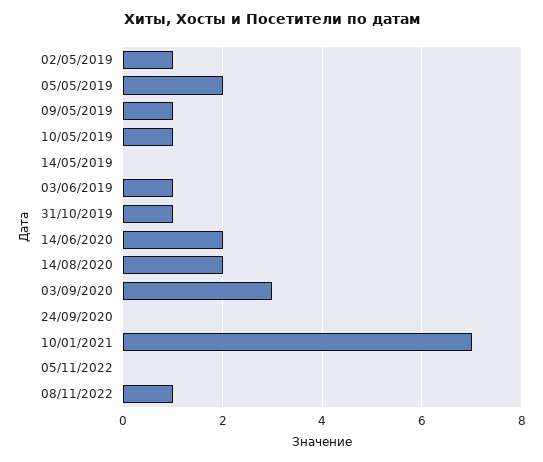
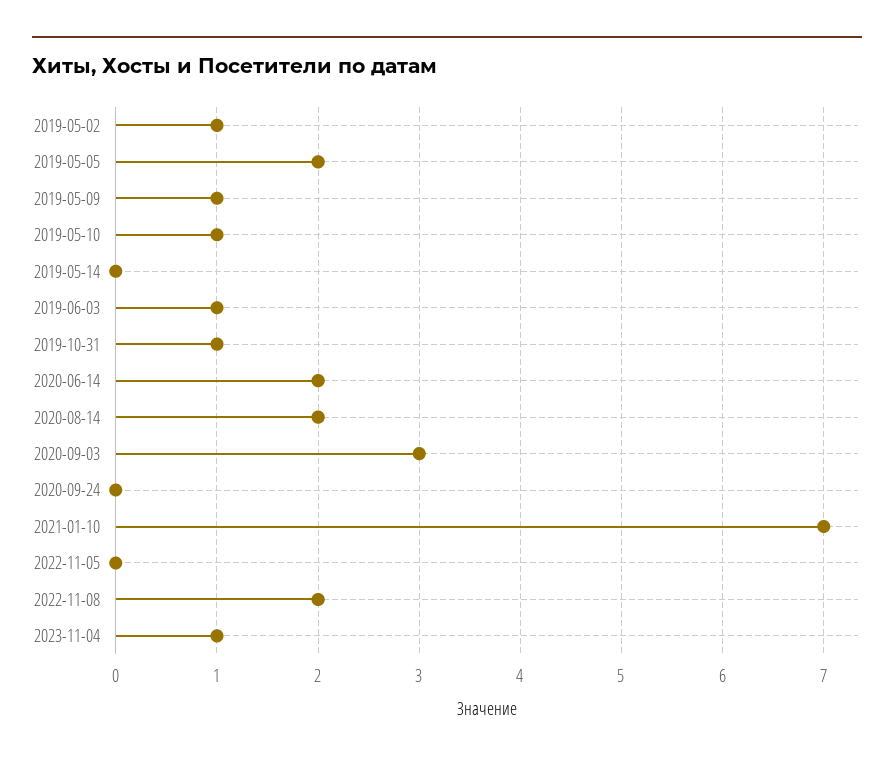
08/11/2022: 1 -> 2
2023-11-04: none -> 1

